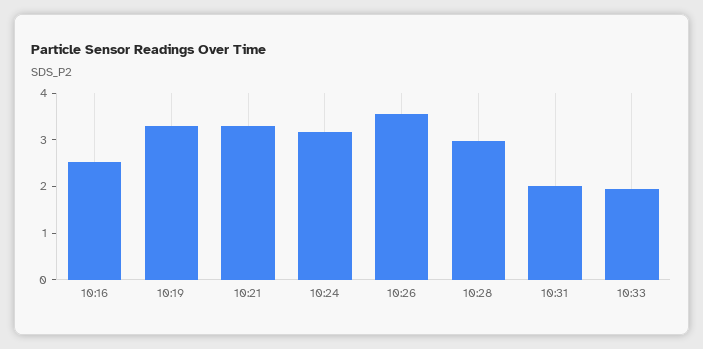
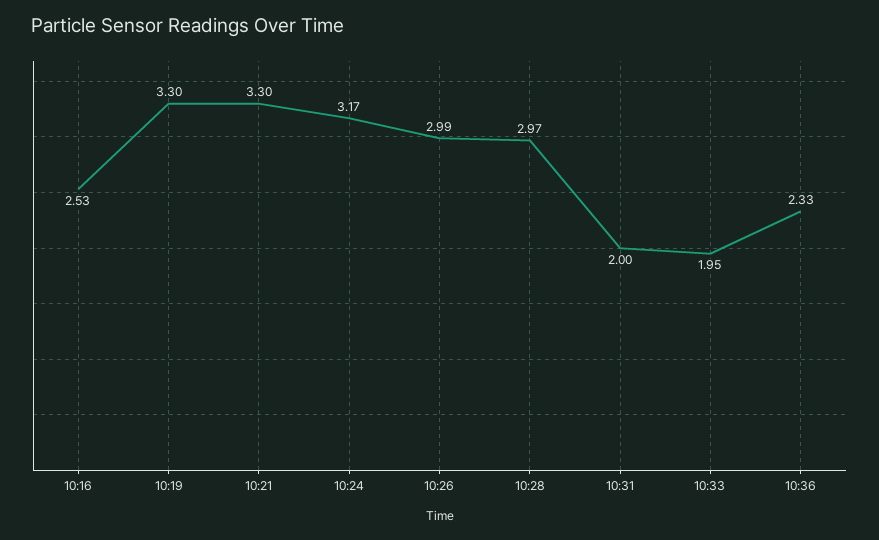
10:26: 3.6 -> 2.99
10:36: none -> 2.33

